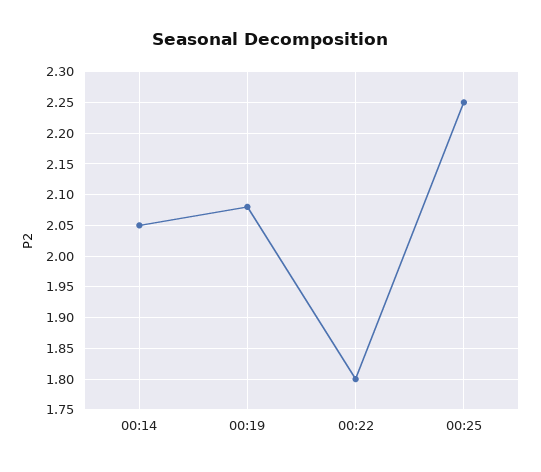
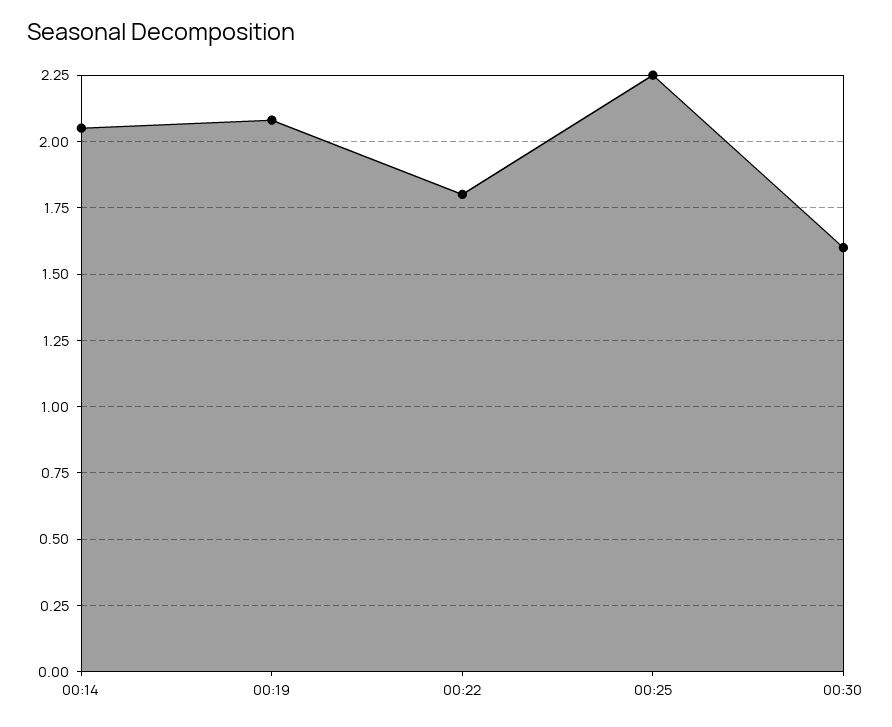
00:30: none -> 1.6

